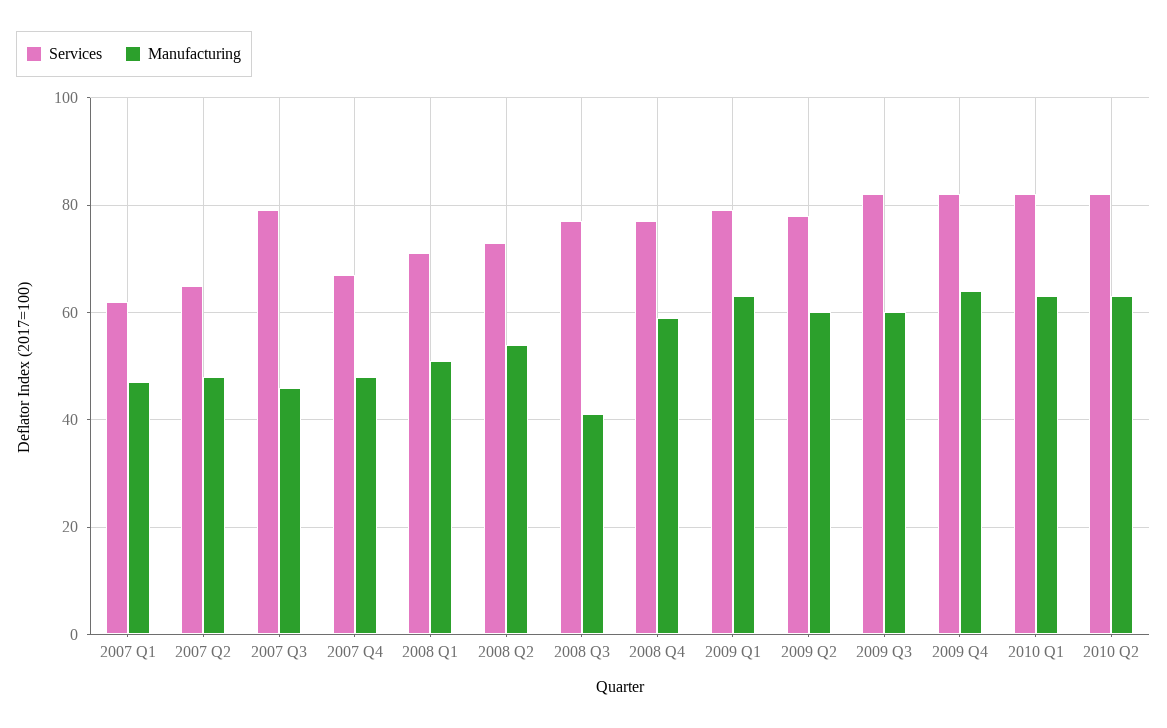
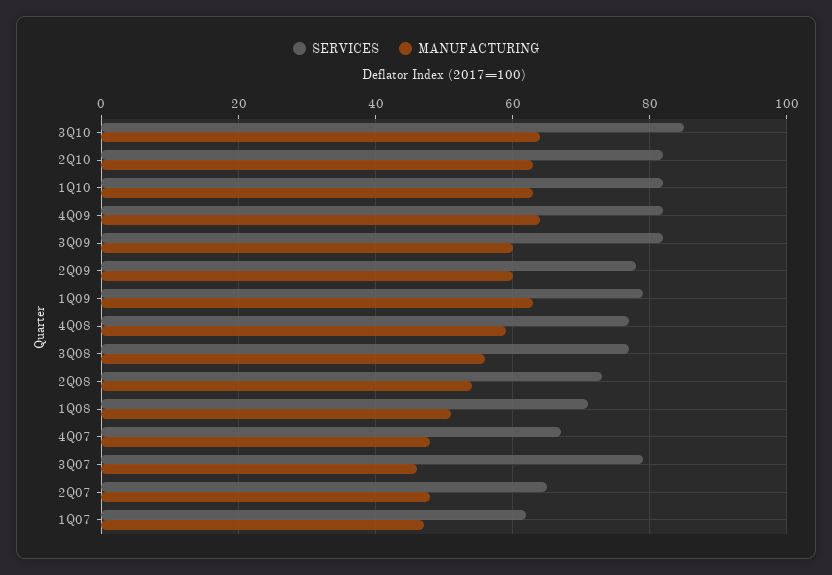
Manufacturing, 2008 Q3: 40 -> 55
Services, 3Q10: none -> 85
Manufacturing, 3Q10: none -> 65

